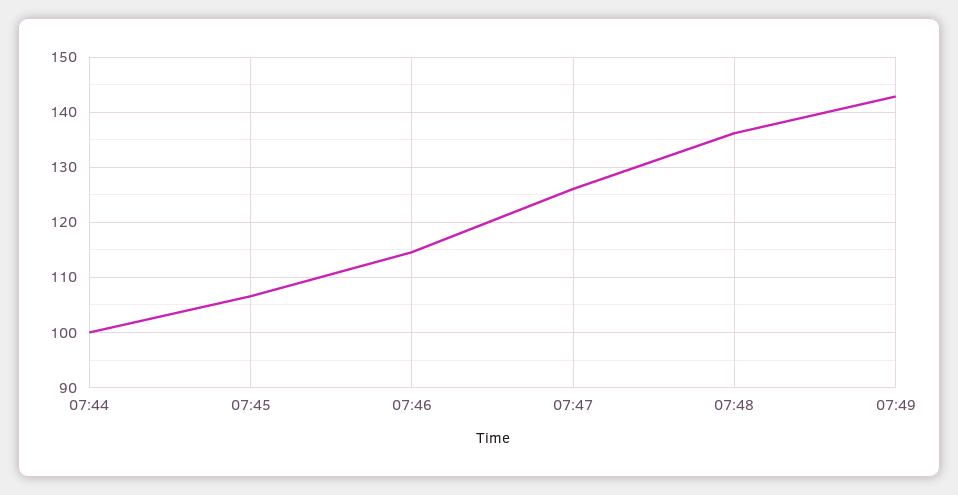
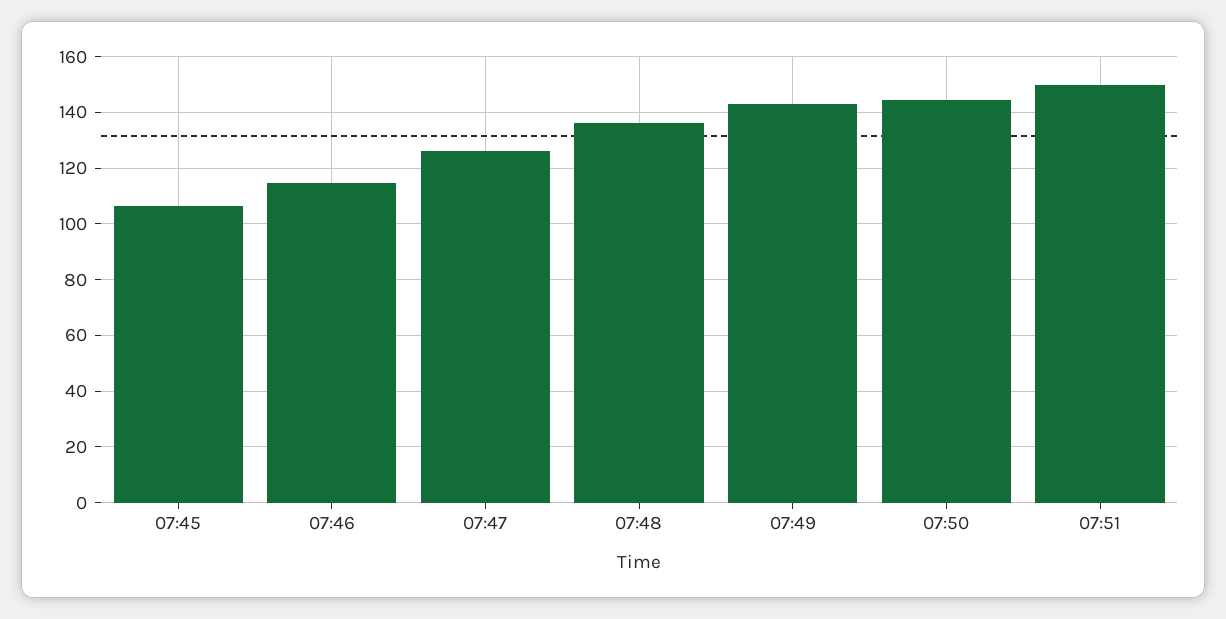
07:44: 100 -> none
07:50: none -> 145
07:51: none -> 150

